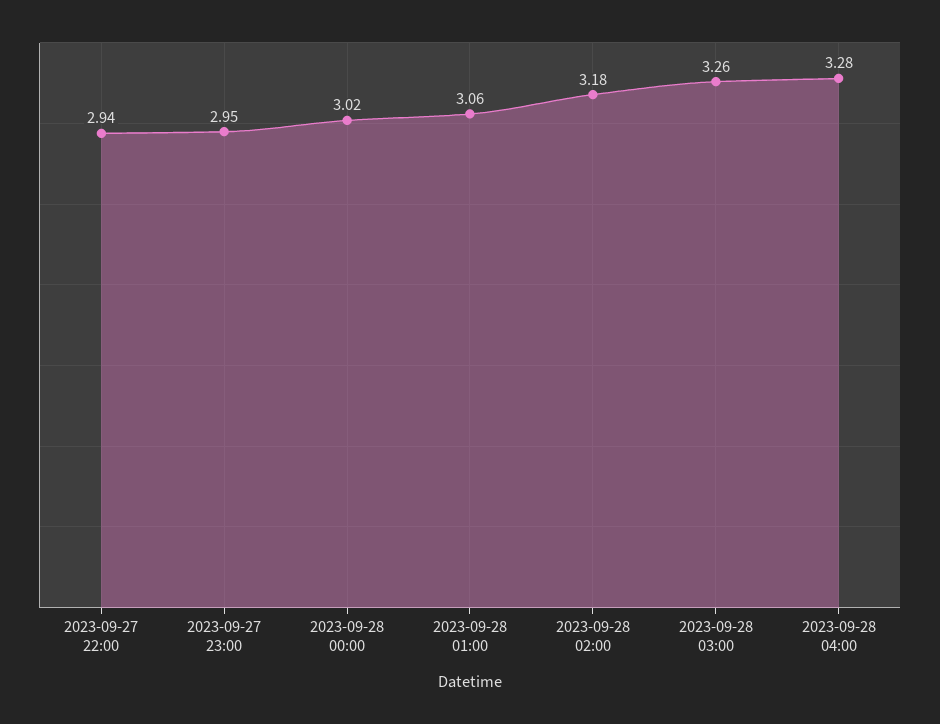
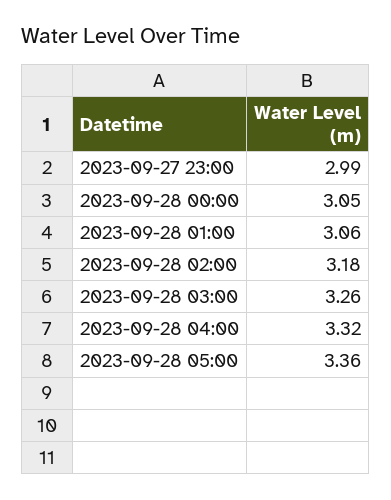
2023-09-27 22:00: 2.94 -> none
2023-09-27 23:00: 2.95 -> 2.99
2023-09-28 00:00: 3.02 -> 3.05
2023-09-28 04:00: 3.28 -> 3.32
2023-09-28 05:00: none -> 3.36

